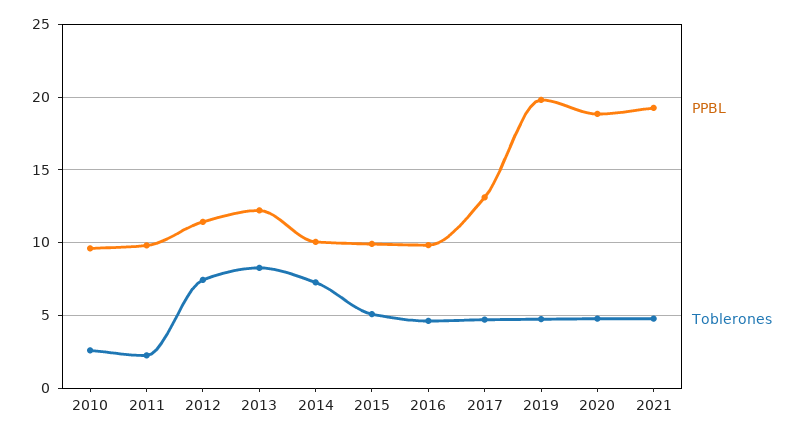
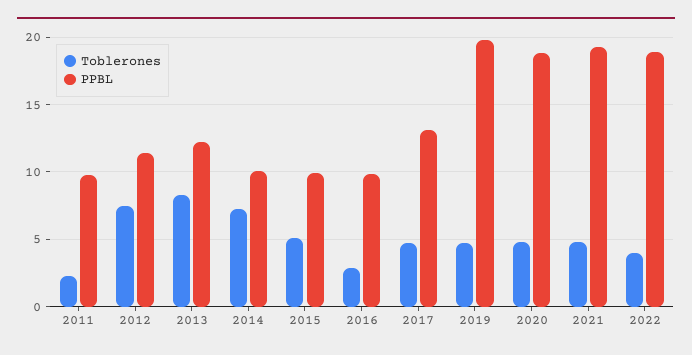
PPBL, 2010: 9.5 -> none
Toblerones, 2010: 2.5 -> none
Toblerones, 2016: 4.5 -> 3
Toblerones, 2022: none -> 4
PPBL, 2022: none -> 19

